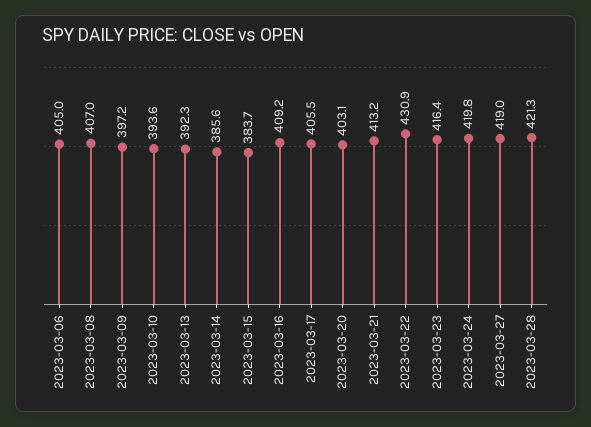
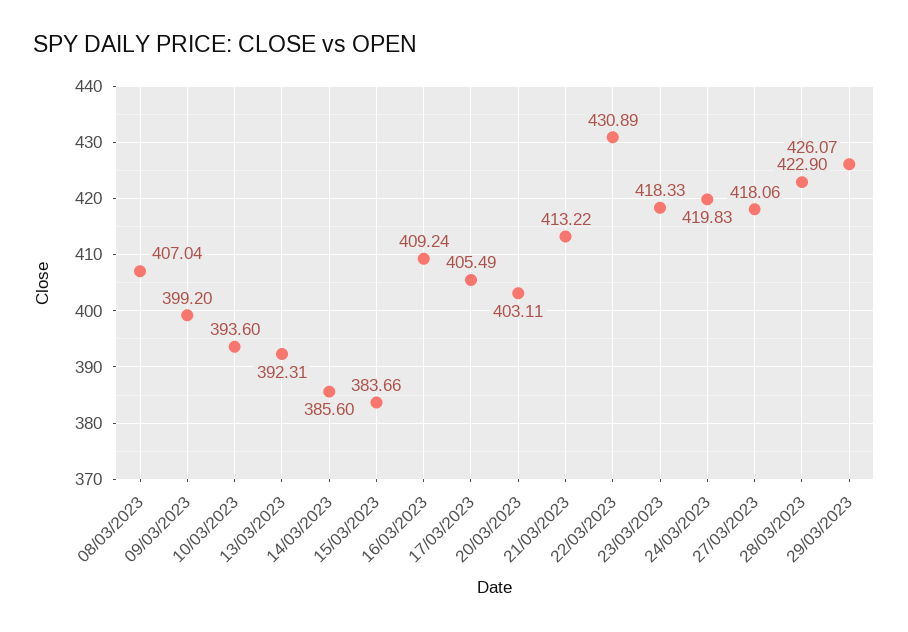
2023-03-06: 405 -> none
2023-03-09: 397.2 -> 399.2
2023-03-23: 416.4 -> 418.33
2023-03-27: 419 -> 418.06
2023-03-28: 421.3 -> 422.9
29/03/2023: none -> 426.07

